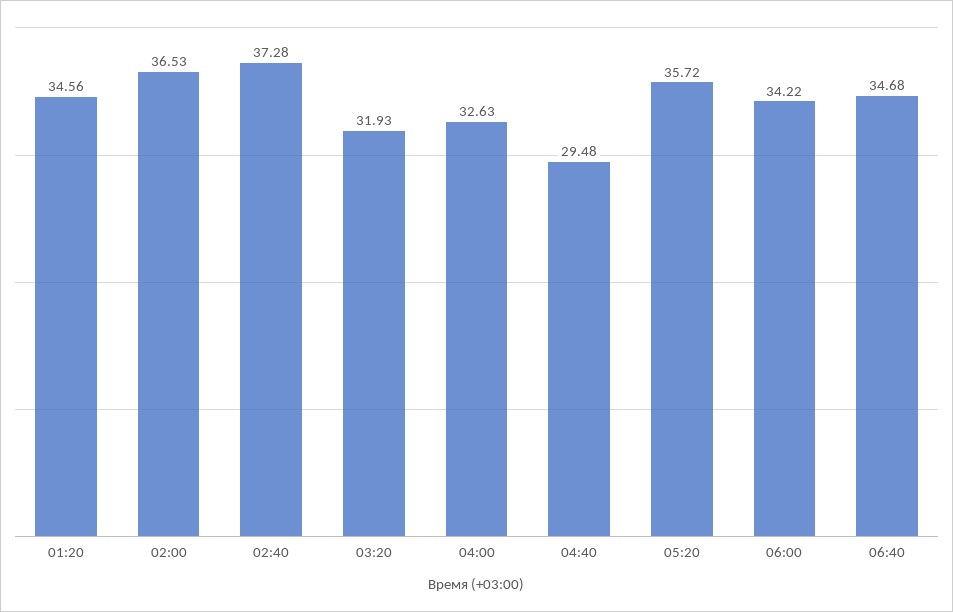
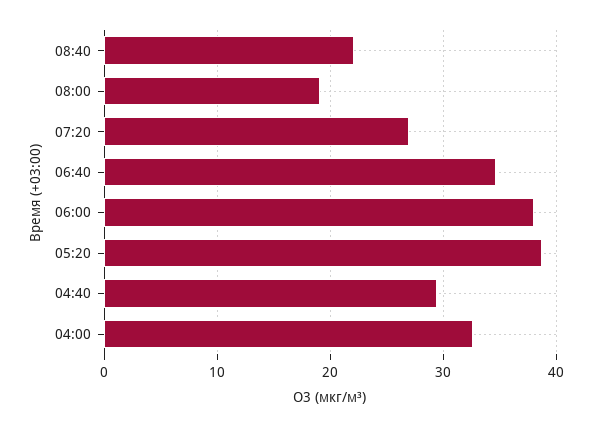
01:20: 34.56 -> none
02:00: 36.53 -> none
02:40: 37.28 -> none
03:20: 31.93 -> none
05:20: 35.72 -> 39
06:00: 34.22 -> 38
08:40: none -> 22
08:00: none -> 19
07:20: none -> 27

